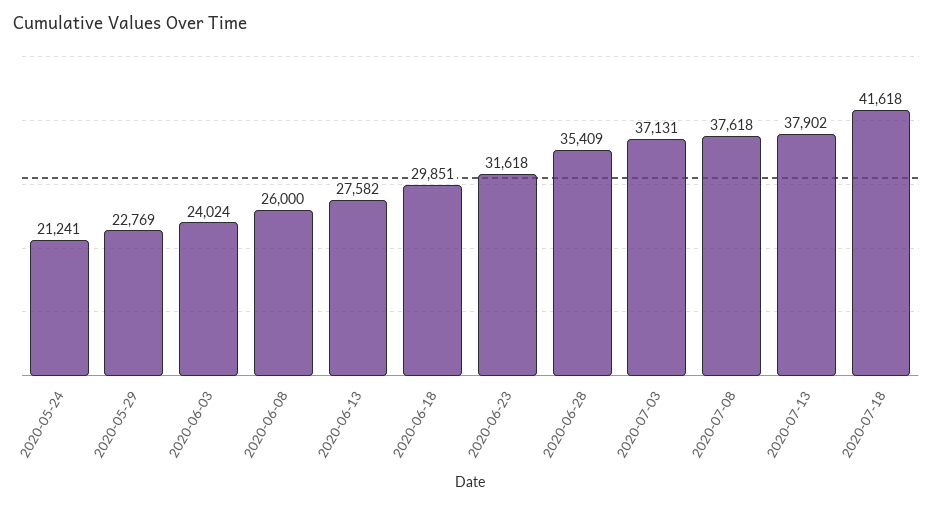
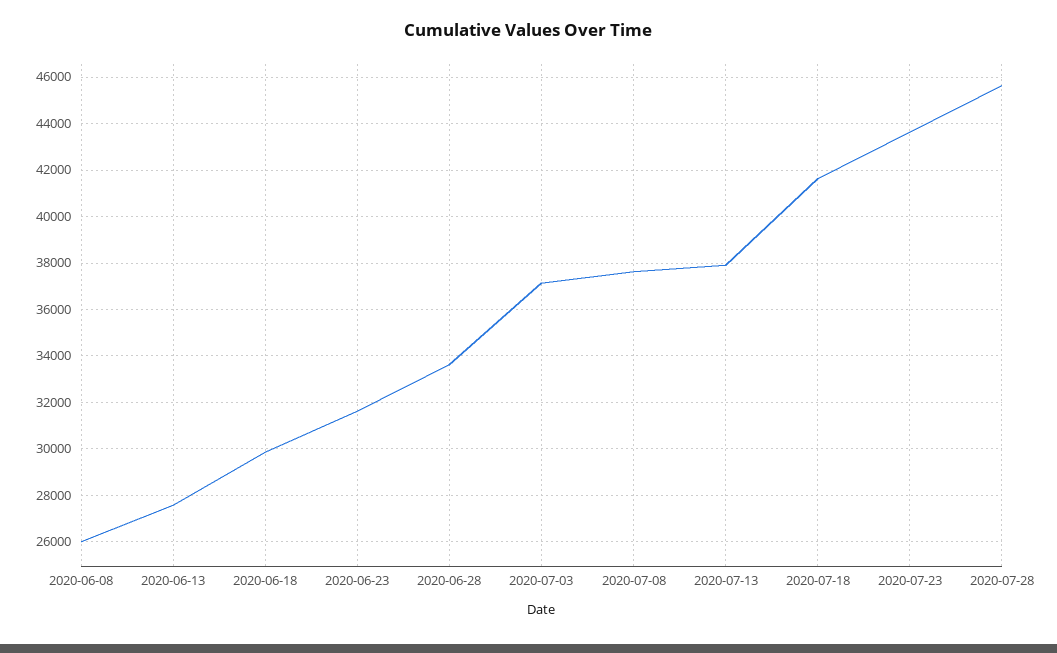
2020-05-24: 21241 -> none
2020-05-29: 22769 -> none
2020-06-03: 24024 -> none
2020-06-28: 35409 -> 33500
2020-07-23: none -> 43500
2020-07-28: none -> 45500

